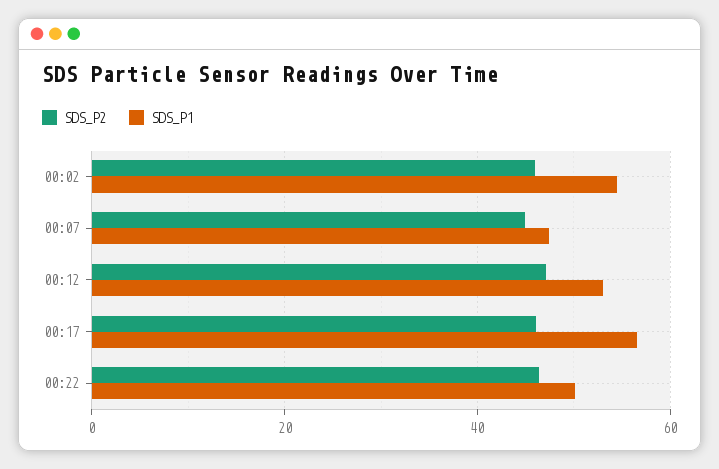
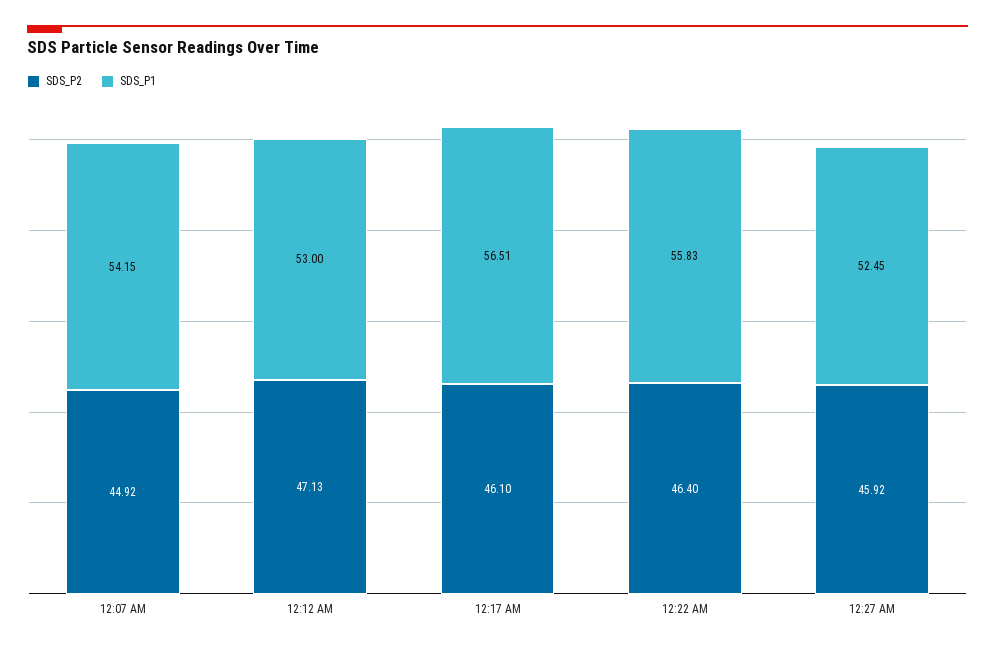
SDS_P2, 00:02: 46 -> none
SDS_P1, 00:02: 54 -> none
SDS_P1, 00:07: 48 -> 54.15
SDS_P1, 00:22: 50 -> 55.83
SDS_P2, 12:27 AM: none -> 45.92
SDS_P1, 12:27 AM: none -> 52.45

